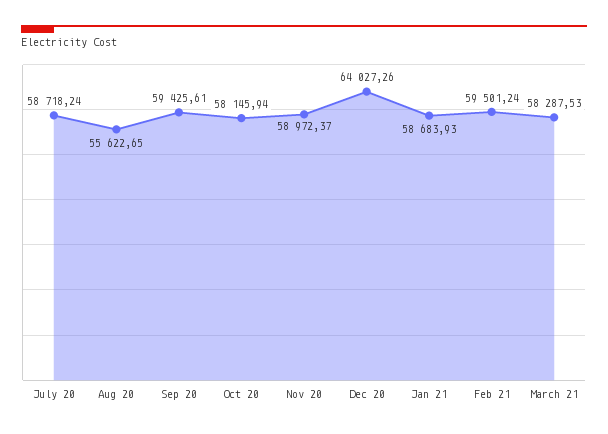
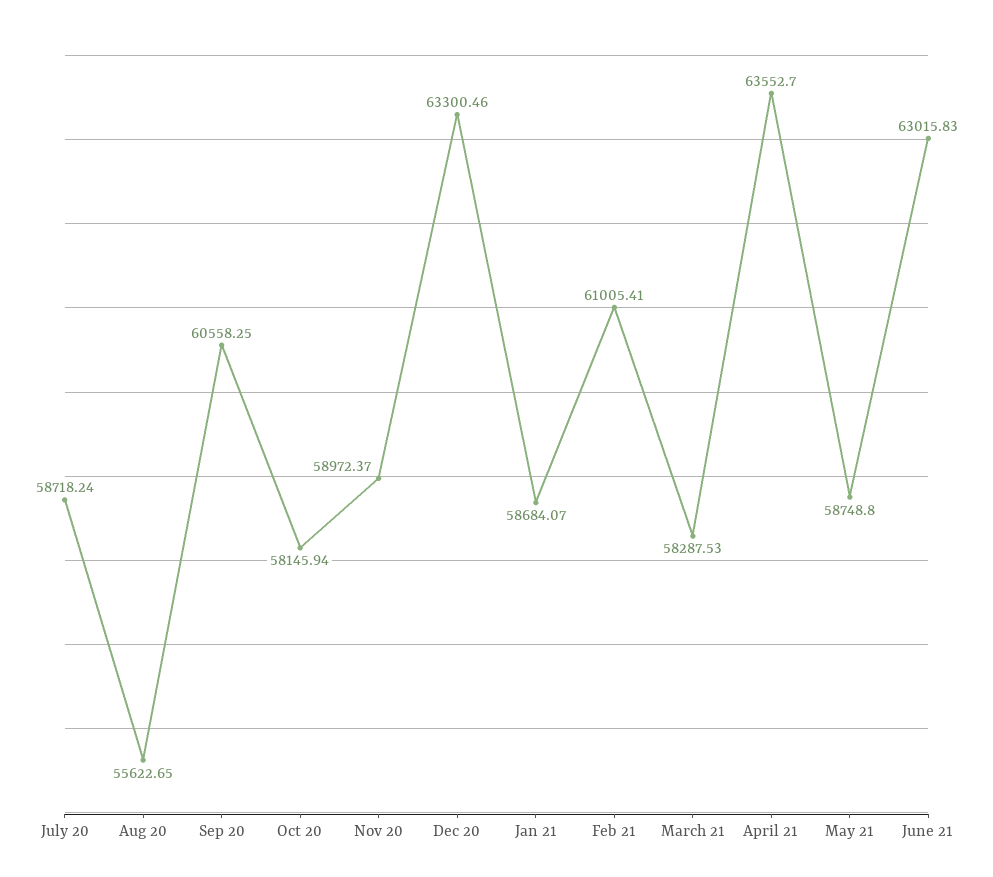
Sep 20: 59425.61 -> 60558.25
Dec 20: 64027.26 -> 63300.46
Jan 21: 58683.93 -> 58684.07
Feb 21: 59501.24 -> 61005.41
April 21: none -> 63552.7
May 21: none -> 58748.8
June 21: none -> 63015.83

